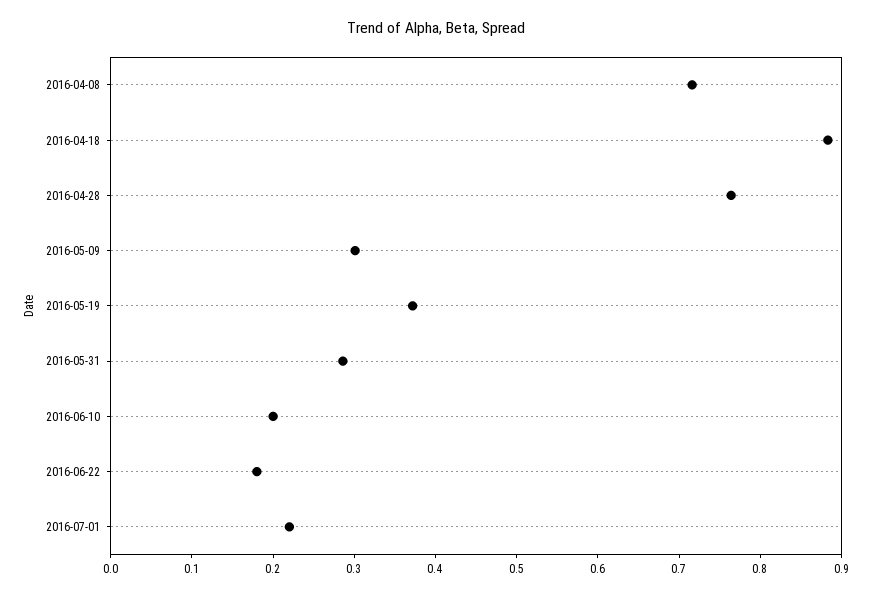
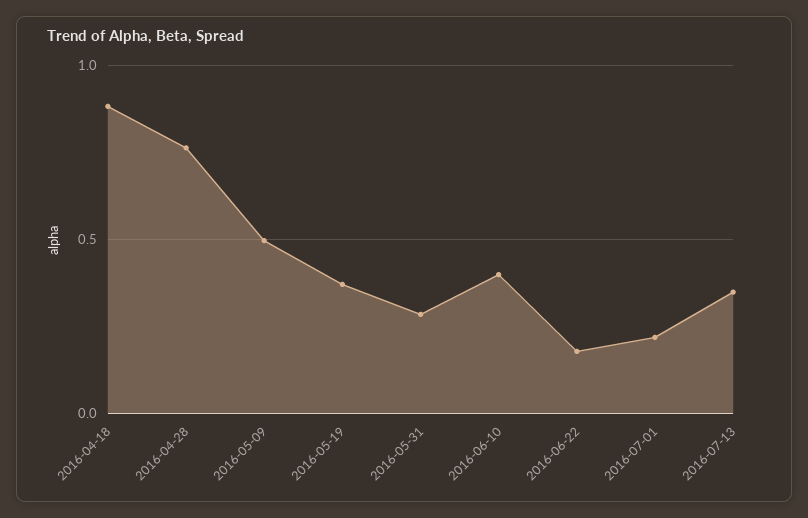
2016-04-08: 0.72 -> none
2016-05-09: 0.3 -> 0.5
2016-06-10: 0.2 -> 0.4
2016-07-13: none -> 0.35

